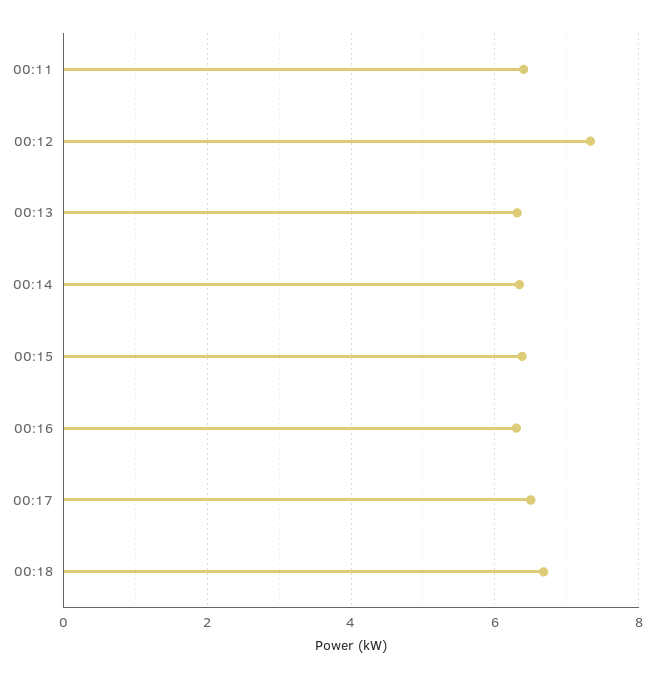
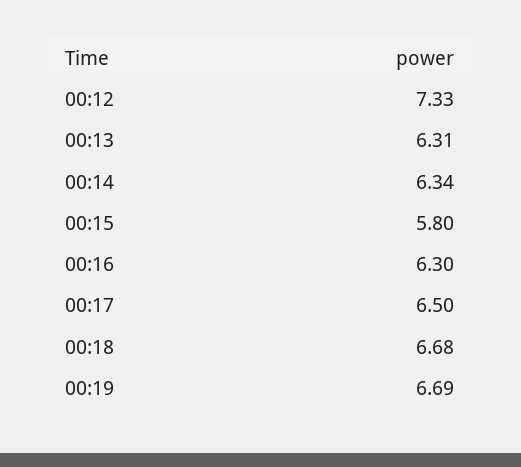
00:11: 6.4 -> none
00:15: 6.4 -> 5.8
00:19: none -> 6.69

